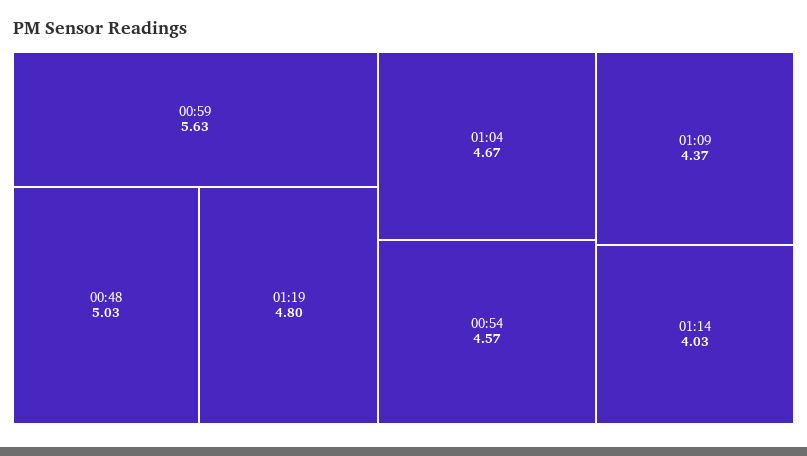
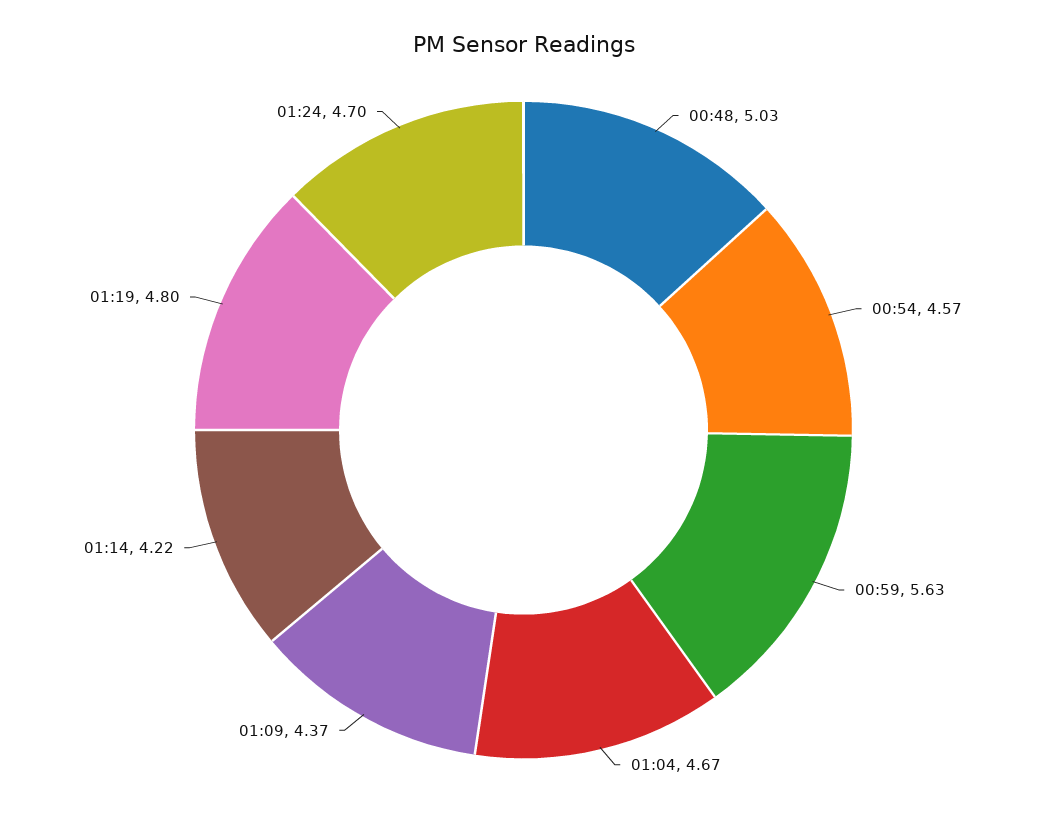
01:14: 4.03 -> 4.22
01:24: none -> 4.7

